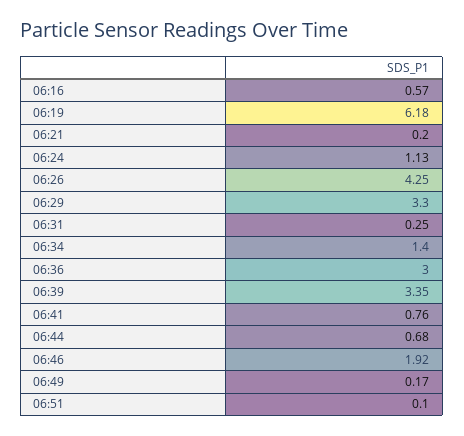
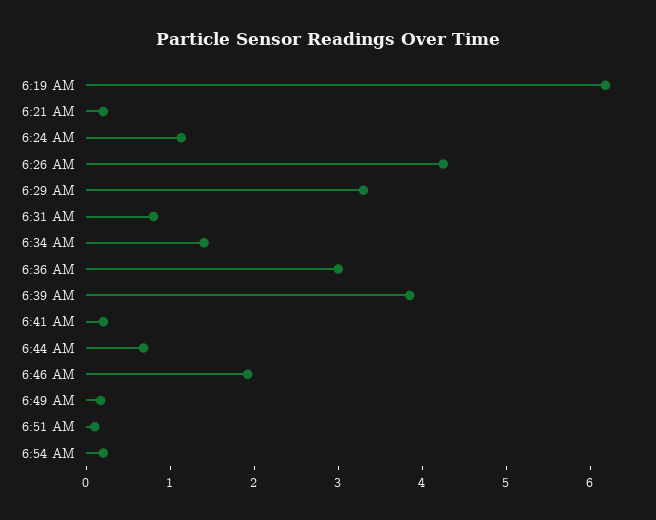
06:16: 0.57 -> none
06:31: 0.25 -> 0.8
06:39: 3.35 -> 3.8
06:41: 0.76 -> 0.2
6:54 AM: none -> 0.2

